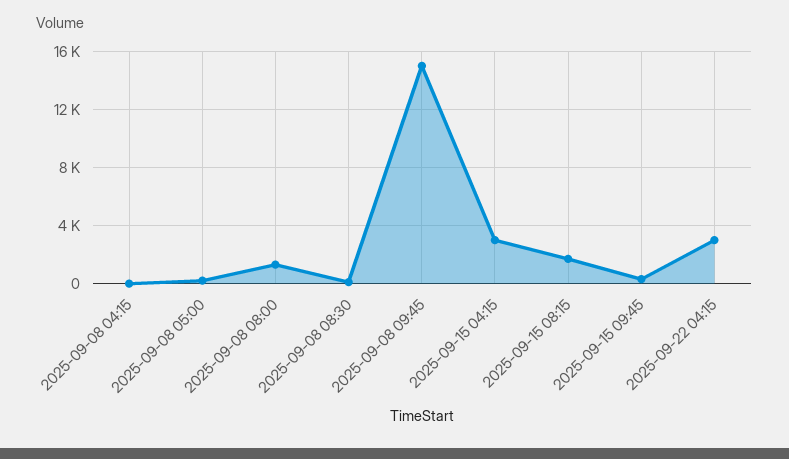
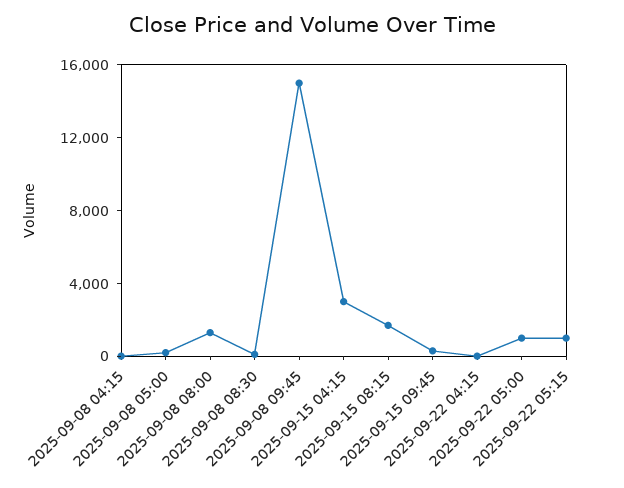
2025-09-22 04:15: 3000 -> 0
2025-09-22 05:00: none -> 1000
2025-09-22 05:15: none -> 1000

